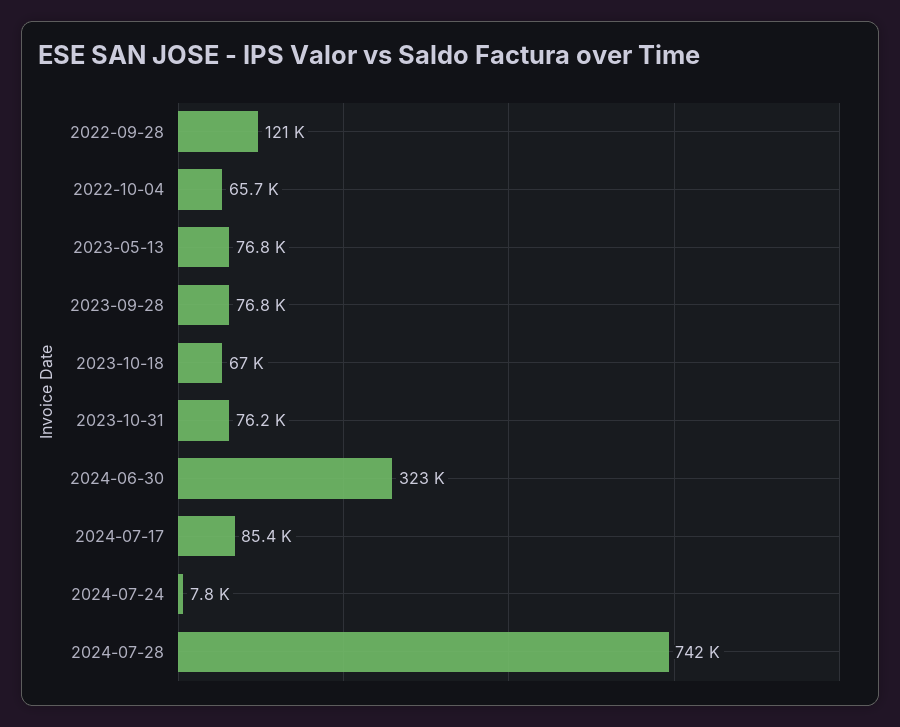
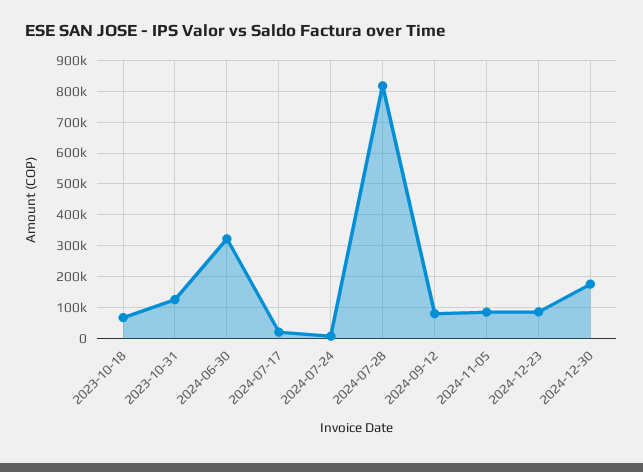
2022-09-28: 121000 -> none
2022-10-04: 65700 -> none
2023-05-13: 76800 -> none
2023-09-28: 76800 -> none
2023-10-31: 76200 -> 120000
2024-07-17: 85400 -> 20000
2024-07-28: 742000 -> 820000
2024-09-12: none -> 80000
2024-11-05: none -> 80000
2024-12-23: none -> 80000
2024-12-30: none -> 180000

